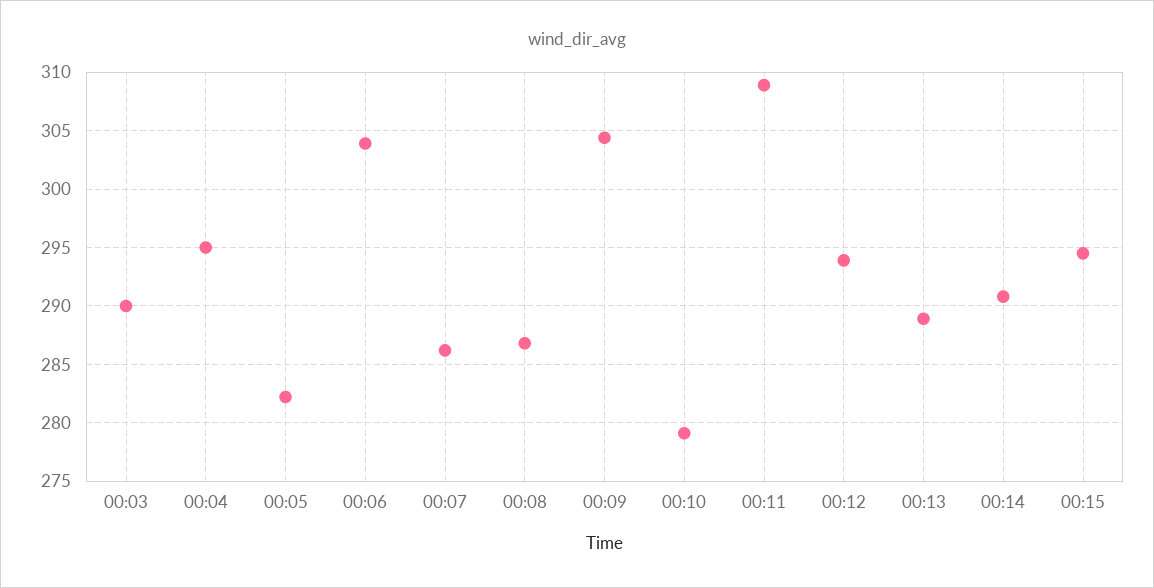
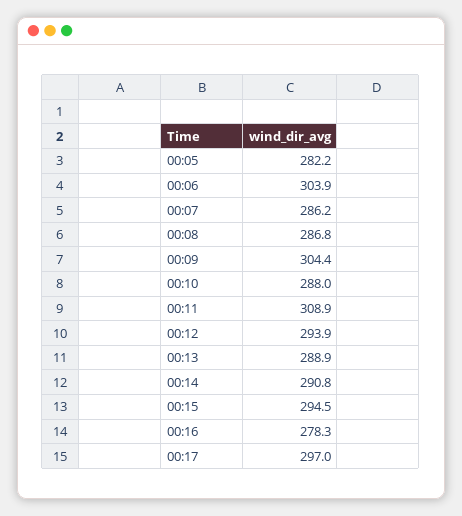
00:03: 290 -> none
00:04: 295 -> none
00:10: 279 -> 288
00:16: none -> 278.3
00:17: none -> 297

